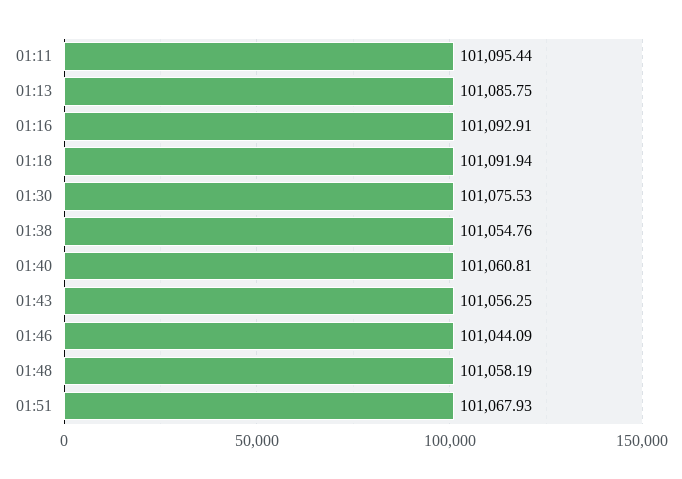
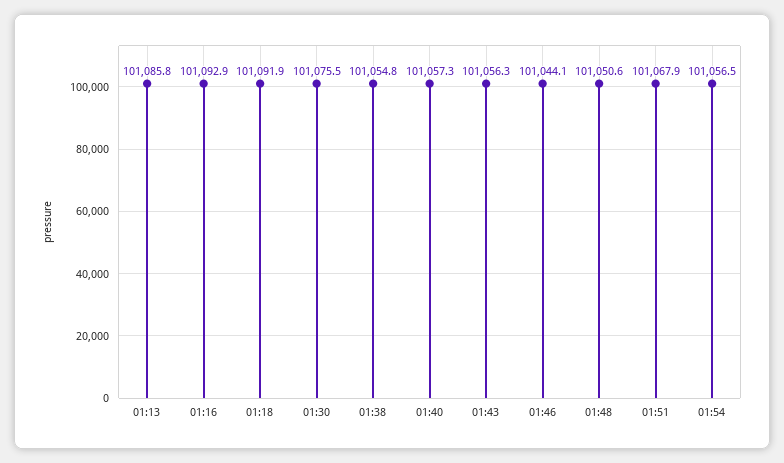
01:11: 101095.44 -> none
01:40: 101060.81 -> 101057.3
01:48: 101058.19 -> 101050.6
01:54: none -> 101056.5

